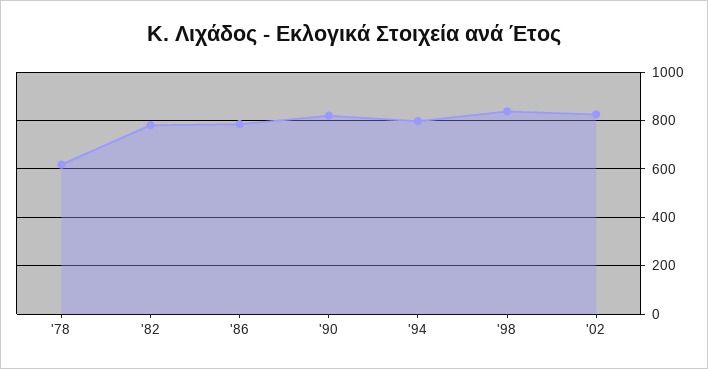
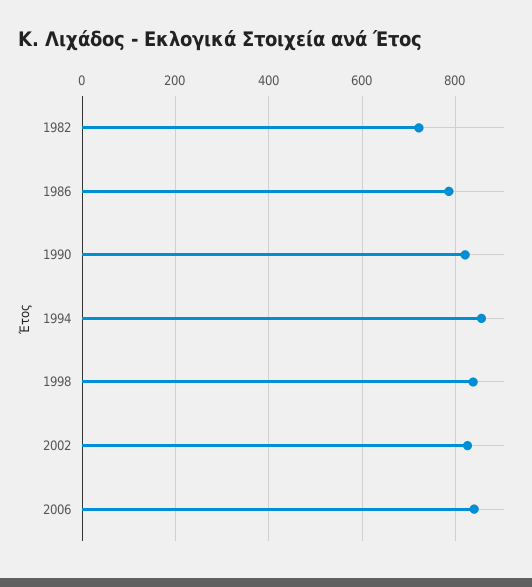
'78: 625 -> none
'82: 775 -> 720
'94: 800 -> 860
2006: none -> 840

